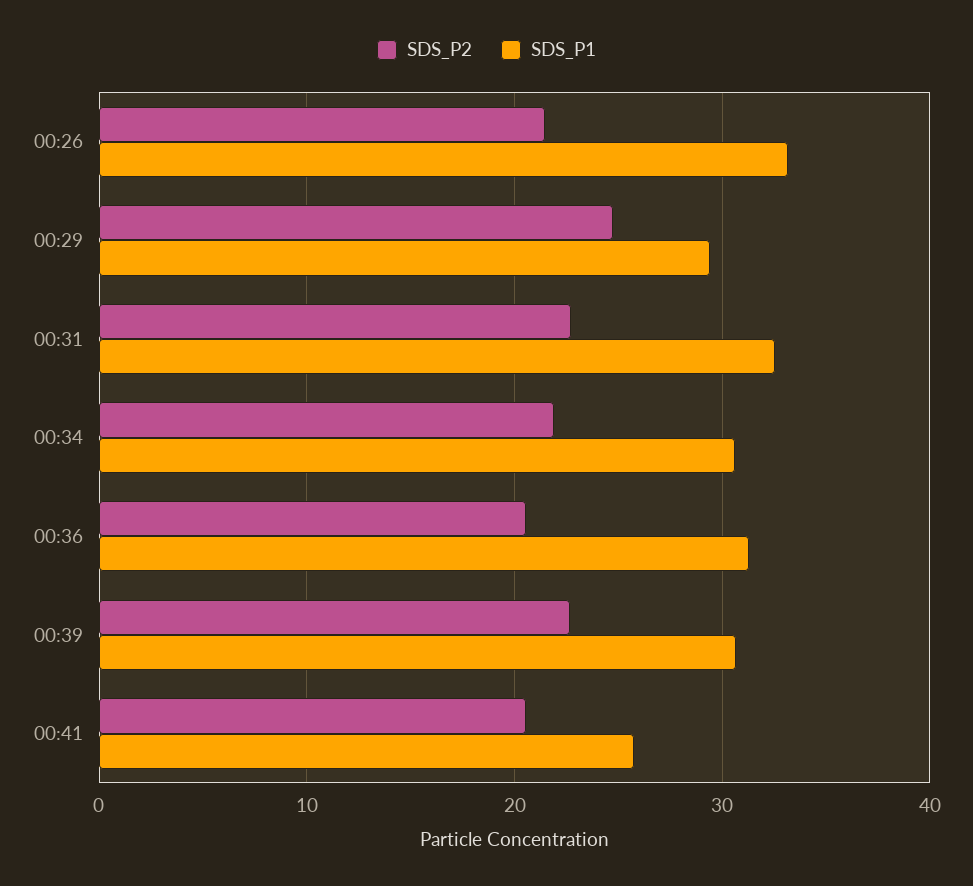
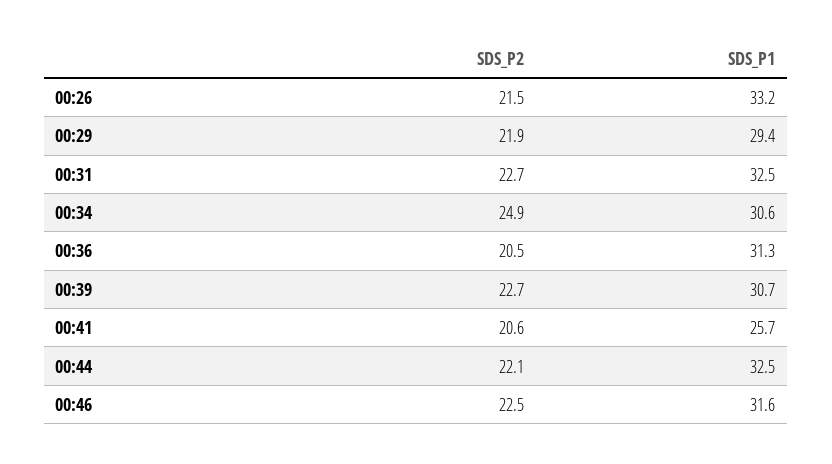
SDS_P2, 00:29: 25 -> 21.9
SDS_P2, 00:34: 22 -> 24.9
SDS_P2, 00:44: none -> 22.1
SDS_P1, 00:44: none -> 32.5
SDS_P2, 00:46: none -> 22.5
SDS_P1, 00:46: none -> 31.6

